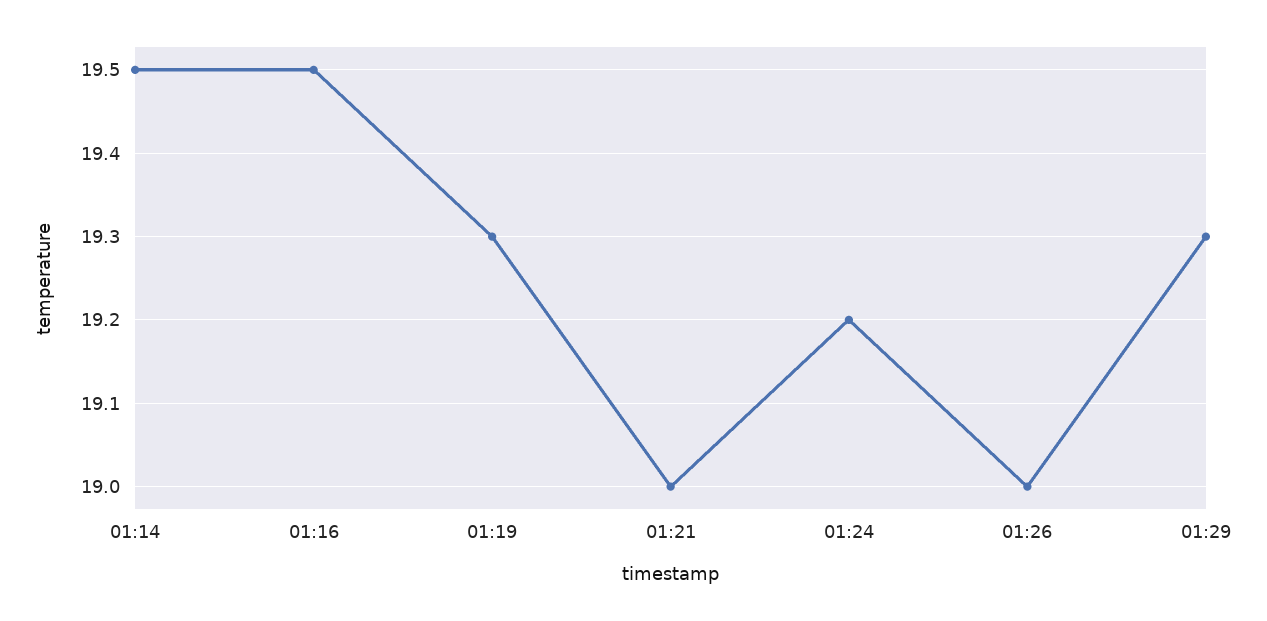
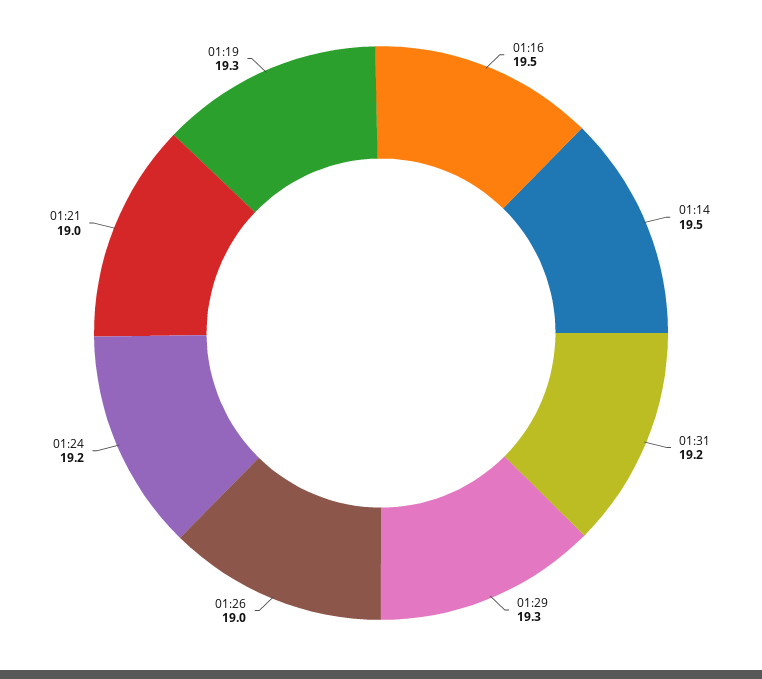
01:31: none -> 19.2

